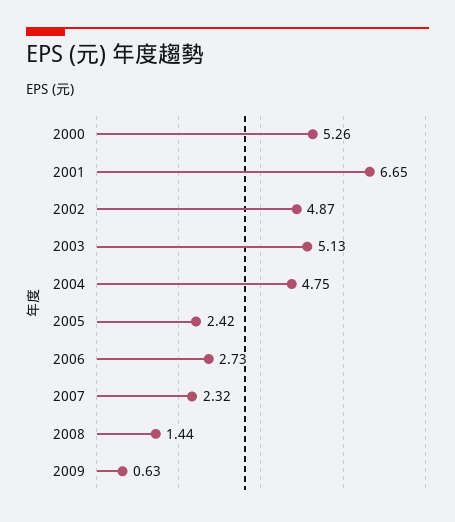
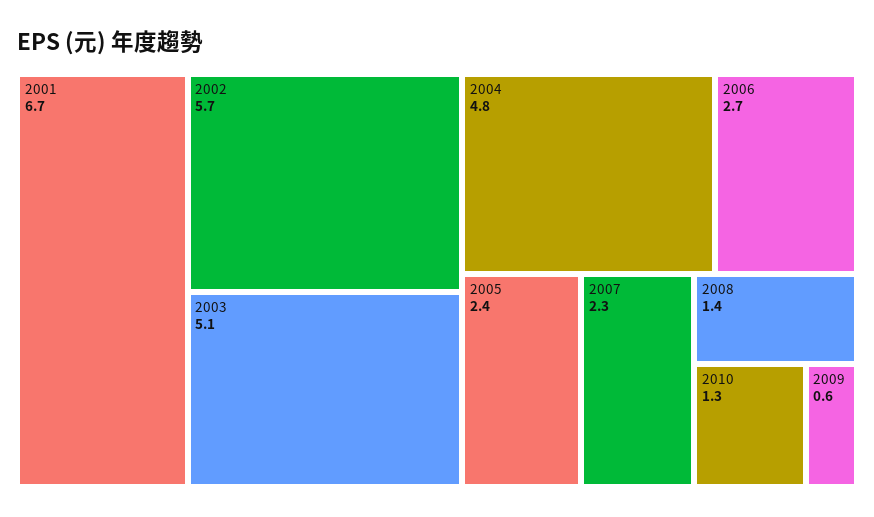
2000: 5.26 -> none
2002: 4.87 -> 5.7
2010: none -> 1.3

